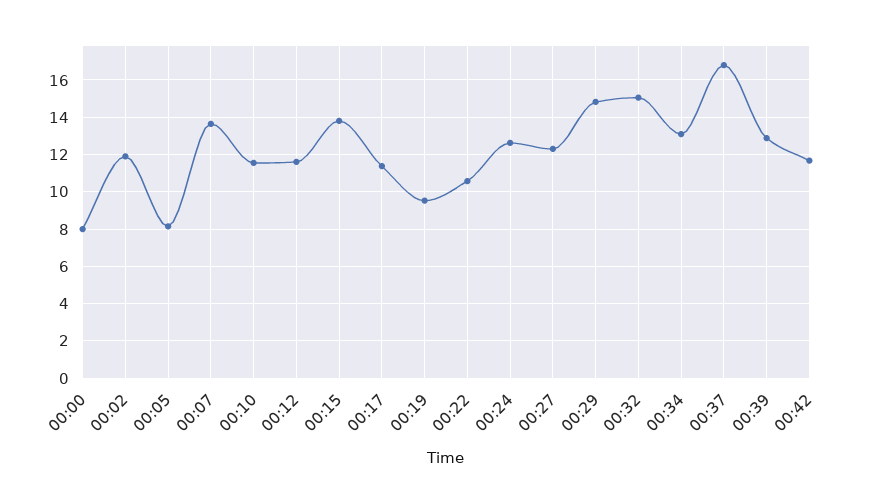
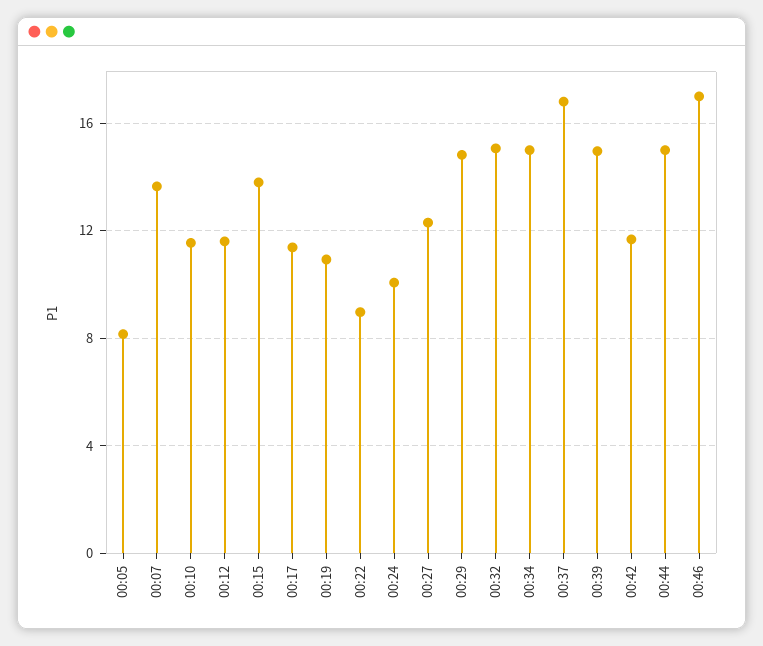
00:00: 8 -> none
00:02: 12 -> none
00:19: 9.5 -> 11
00:22: 10.5 -> 9
00:24: 12.5 -> 10
00:34: 13 -> 15
00:39: 13 -> 15
00:44: none -> 15
00:46: none -> 17

